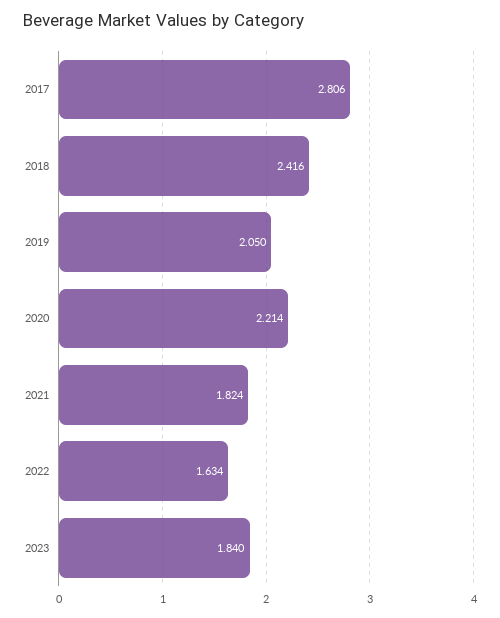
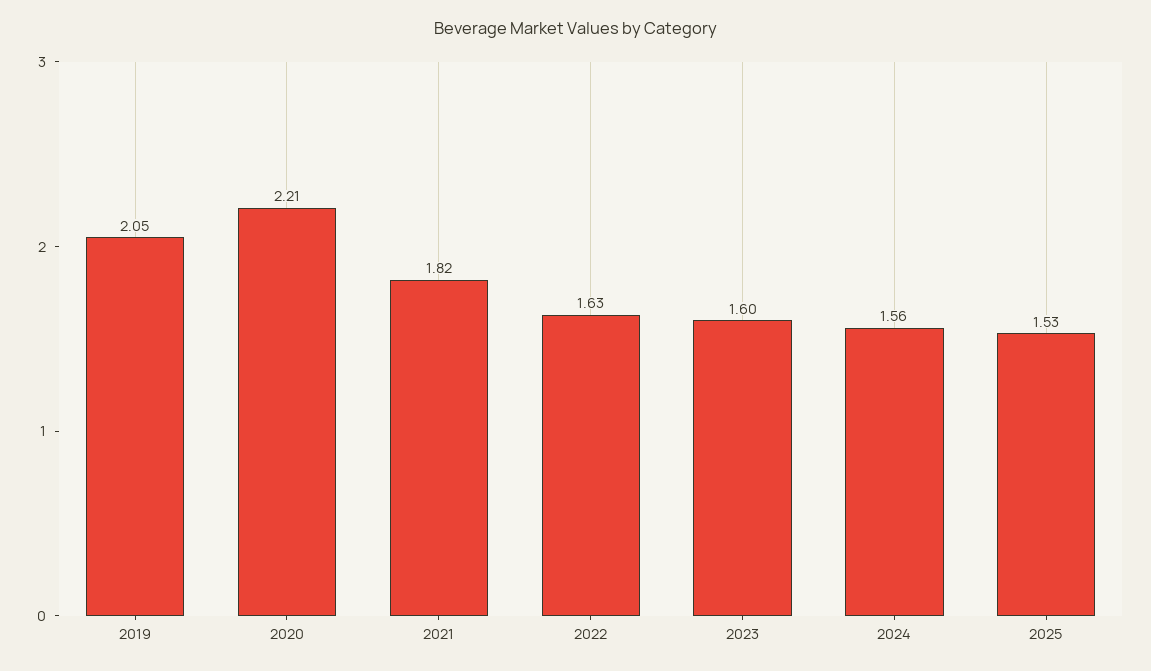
2017: 2.806 -> none
2018: 2.416 -> none
2023: 1.84 -> 1.6
2024: none -> 1.56
2025: none -> 1.53

